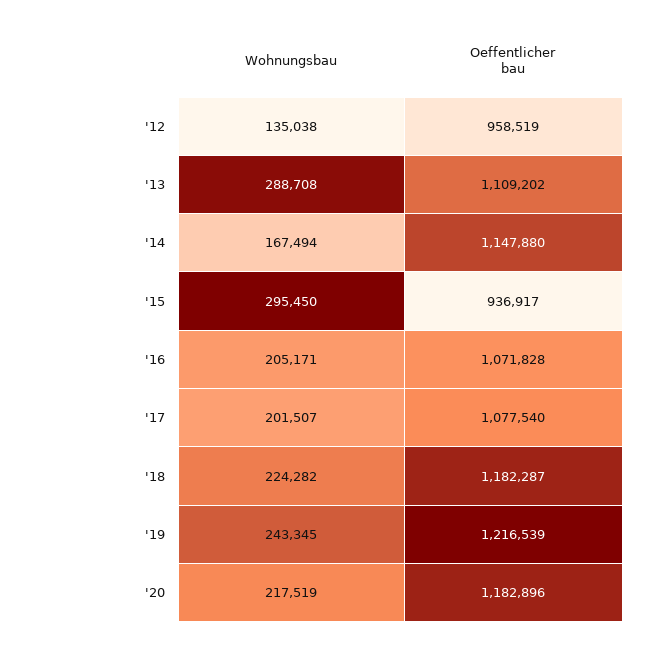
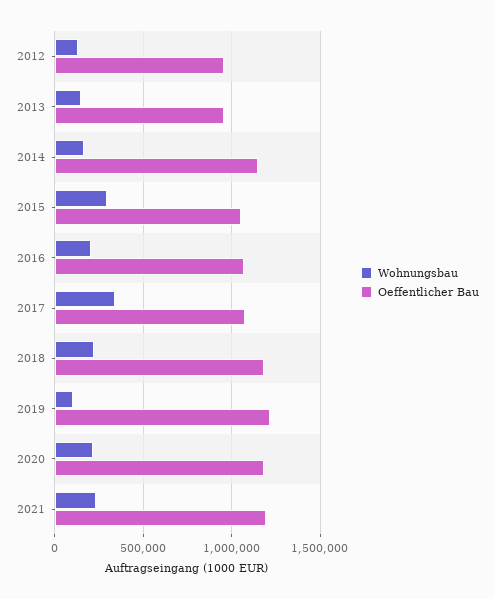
Wohnungsbau, '13: 288708 -> 150000
Oeffentlicher bau, '13: 1109202 -> 950000
Oeffentlicher bau, '15: 936917 -> 1050000
Wohnungsbau, '17: 201507 -> 350000
Wohnungsbau, '19: 243345 -> 100000
Wohnungsbau, 2021: none -> 250000
Oeffentlicher bau, 2021: none -> 1200000

